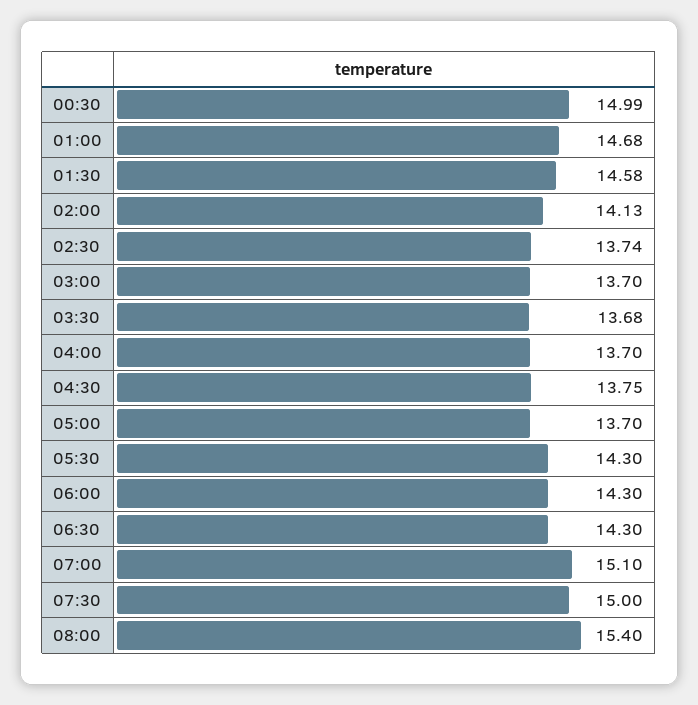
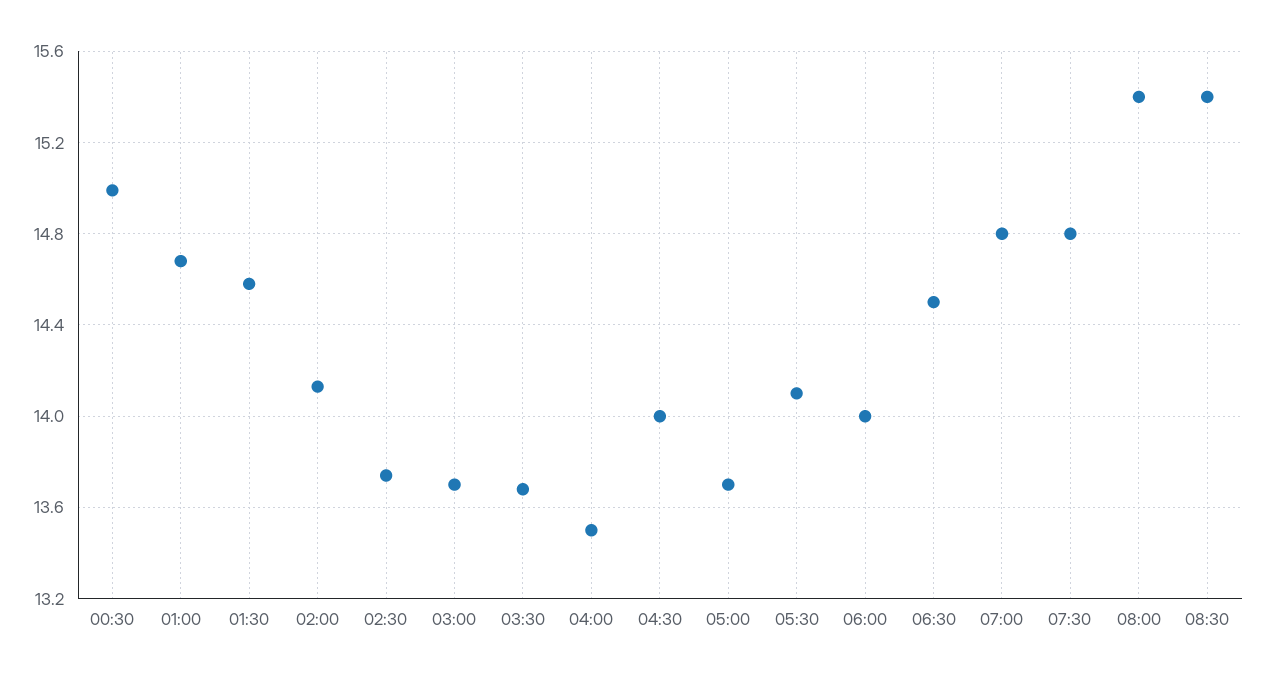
04:00: 13.7 -> 13.5
04:30: 13.75 -> 14
05:30: 14.3 -> 14.1
06:00: 14.3 -> 14
06:30: 14.3 -> 14.5
07:00: 15.1 -> 14.8
07:30: 15 -> 14.8
08:30: none -> 15.4

